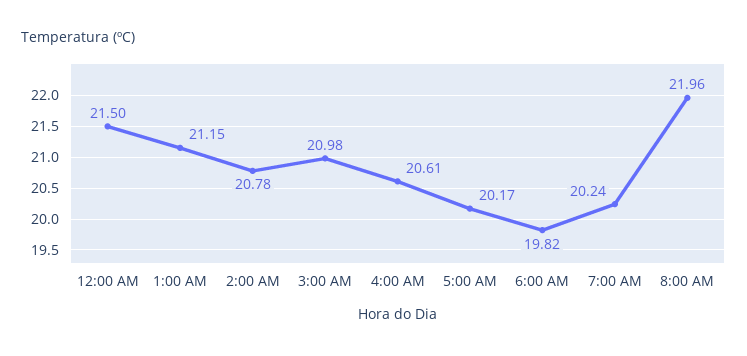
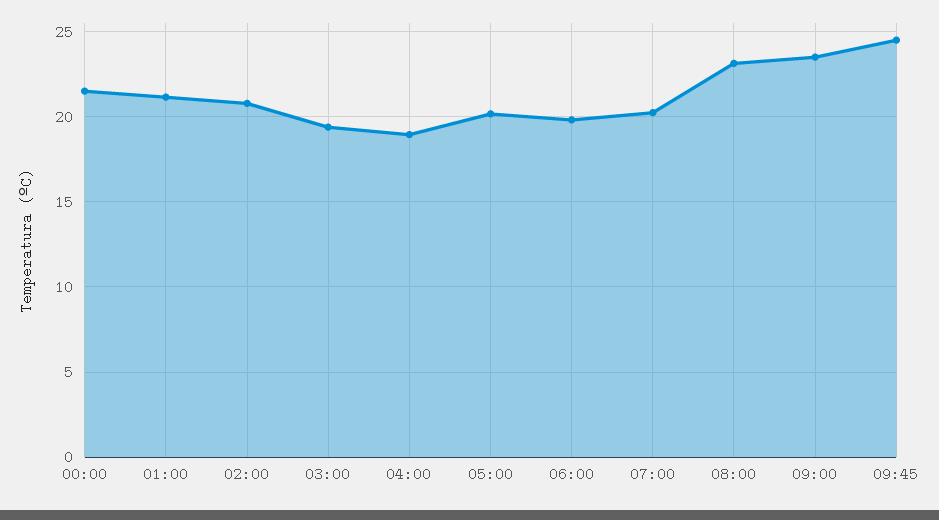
3:00 AM: 20.98 -> 19.5
4:00 AM: 20.61 -> 19
8:00 AM: 21.96 -> 23
09:00: none -> 23.5
09:45: none -> 24.5

